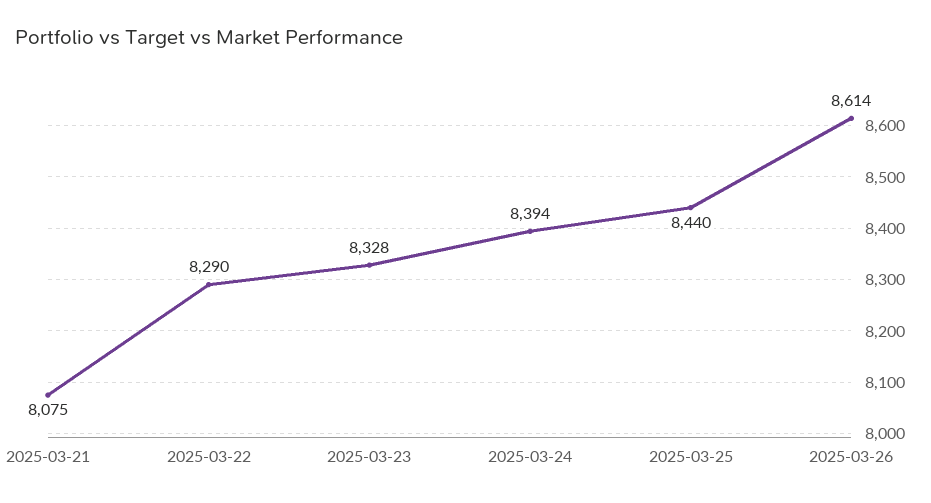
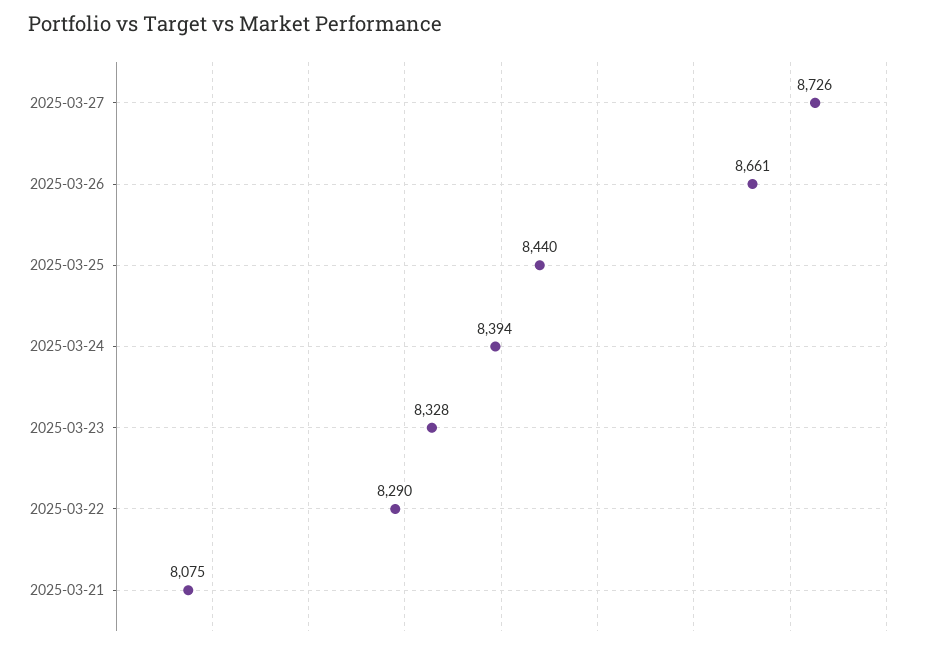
2025-03-26: 8614 -> 8661
2025-03-27: none -> 8726

